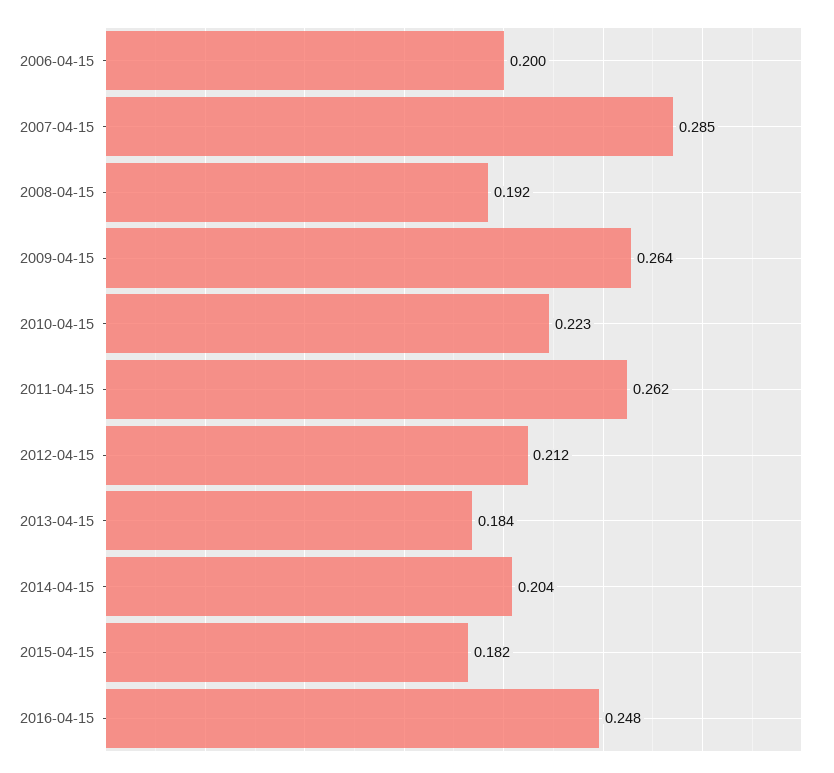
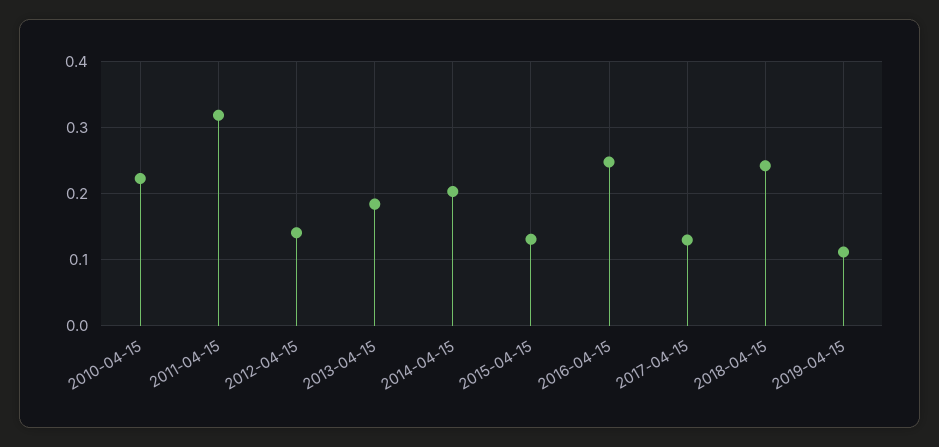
2006-04-15: 0.2 -> none
2007-04-15: 0.285 -> none
2008-04-15: 0.192 -> none
2009-04-15: 0.264 -> none
2011-04-15: 0.262 -> 0.32
2012-04-15: 0.212 -> 0.14
2015-04-15: 0.182 -> 0.13
2017-04-15: none -> 0.13
2018-04-15: none -> 0.24
2019-04-15: none -> 0.11

